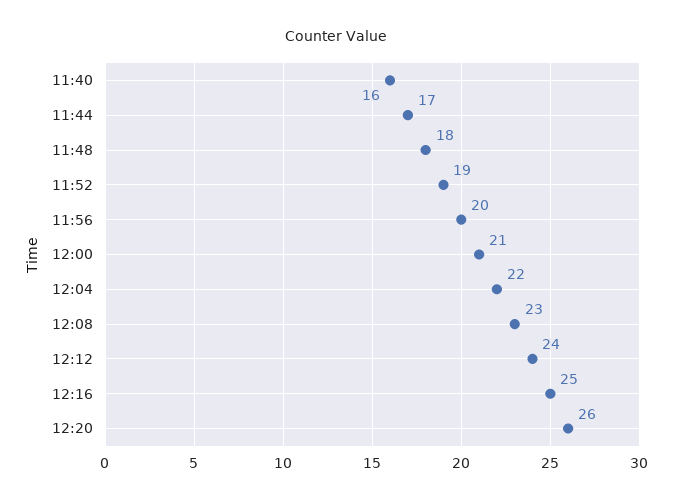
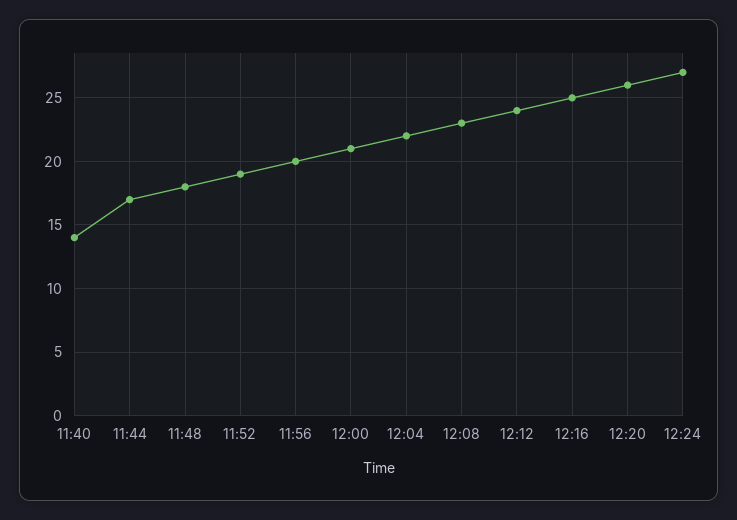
11:40: 16 -> 14
12:24: none -> 27

